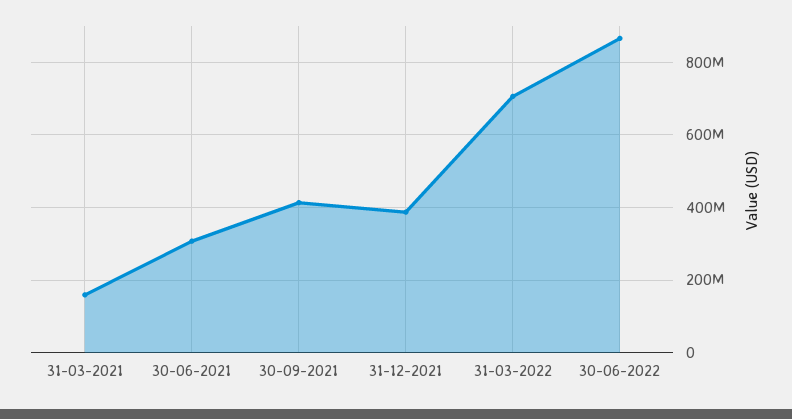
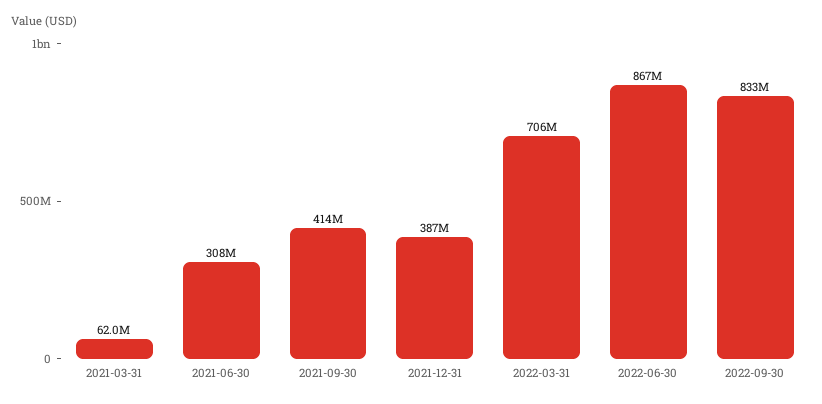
31-03-2021: 160000000 -> 62000000
2022-09-30: none -> 833000000

